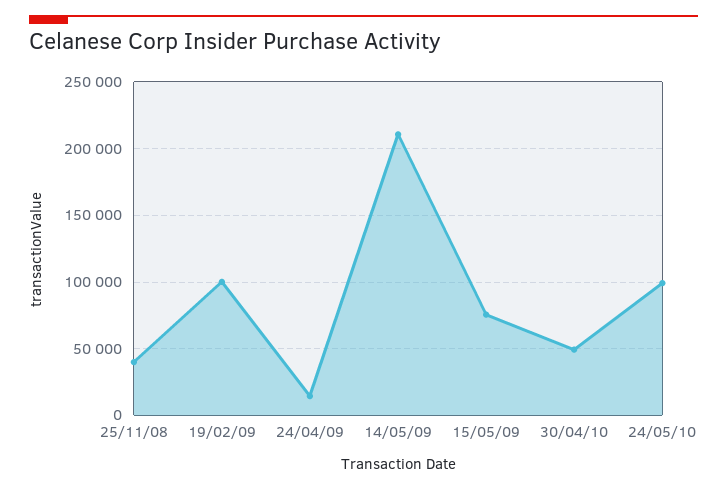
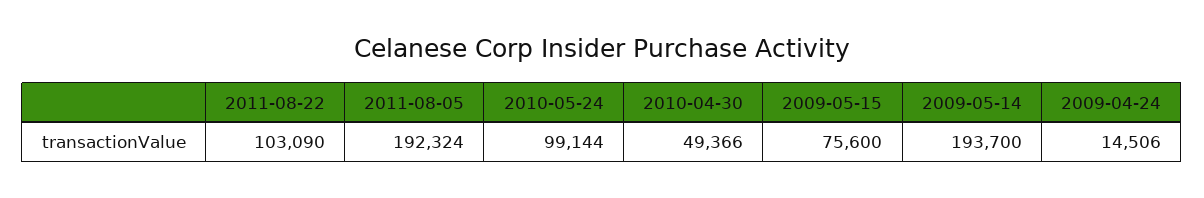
25/11/08: 40000 -> none
19/02/09: 100000 -> none
14/05/09: 210000 -> 193700
2011-08-22: none -> 103090
2011-08-05: none -> 192324

